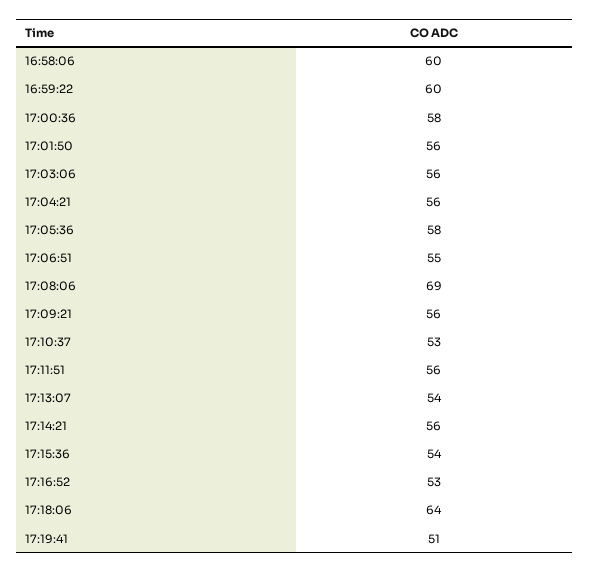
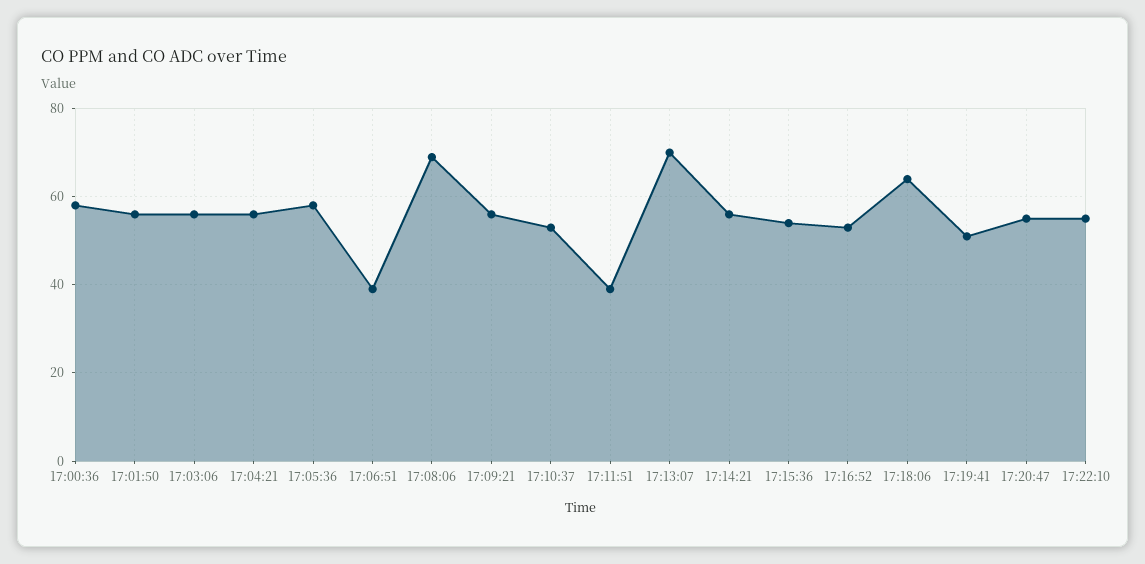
16:58:06: 60 -> none
16:59:22: 60 -> none
17:06:51: 55 -> 40
17:11:51: 56 -> 40
17:13:07: 54 -> 70
17:20:47: none -> 55
17:22:10: none -> 55

